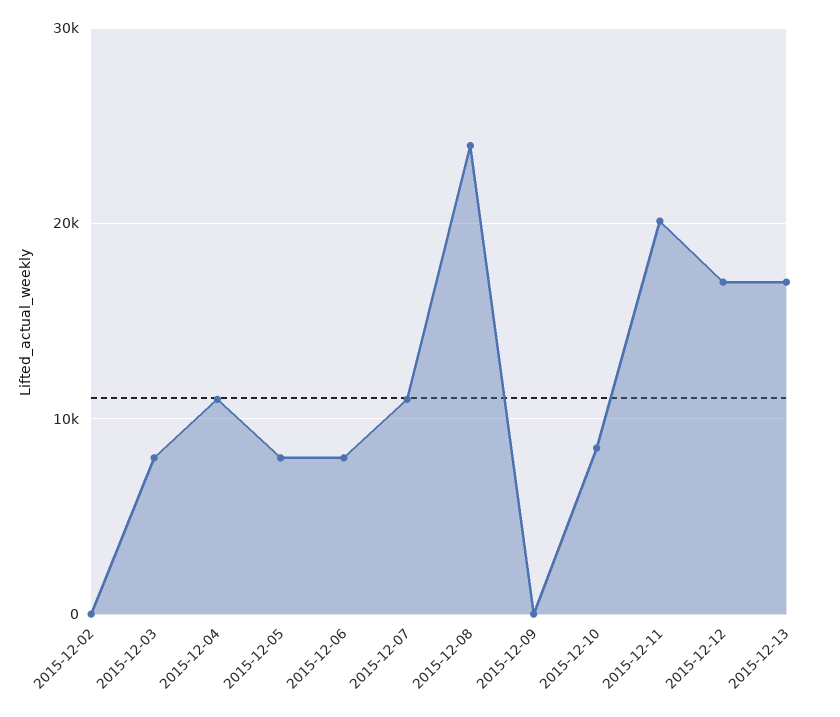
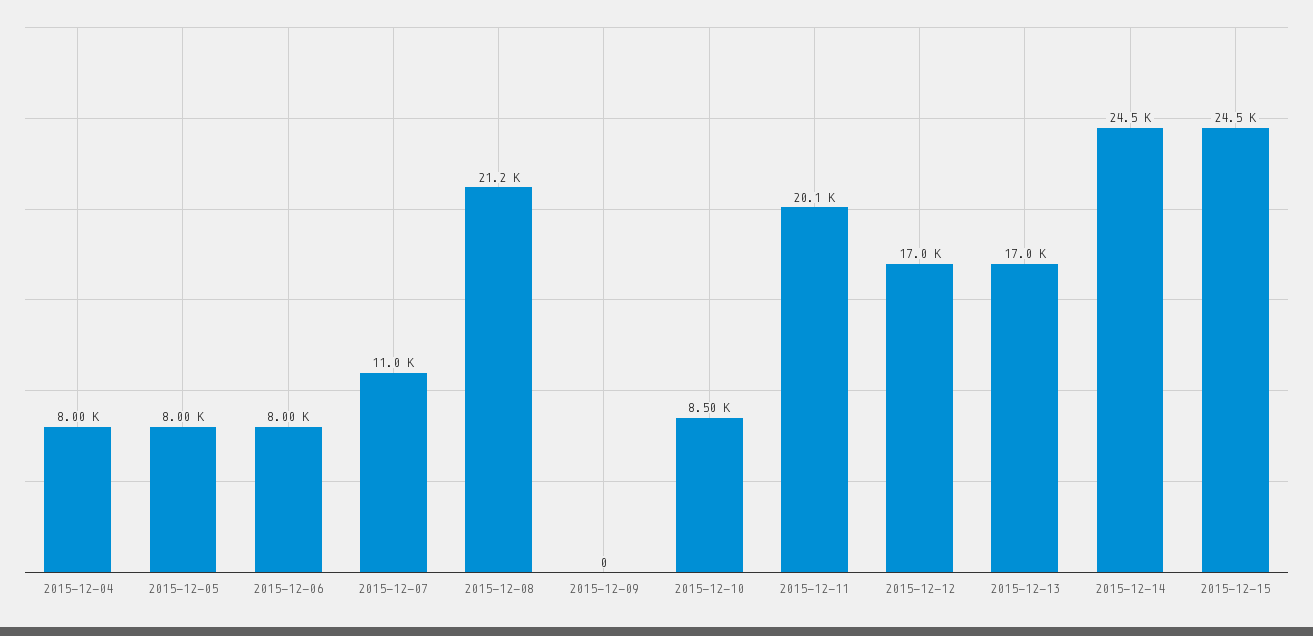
2015-12-02: 0 -> none
2015-12-03: 8000 -> none
2015-12-04: 11000 -> 8000
2015-12-08: 24000 -> 21200
2015-12-14: none -> 24500
2015-12-15: none -> 24500

